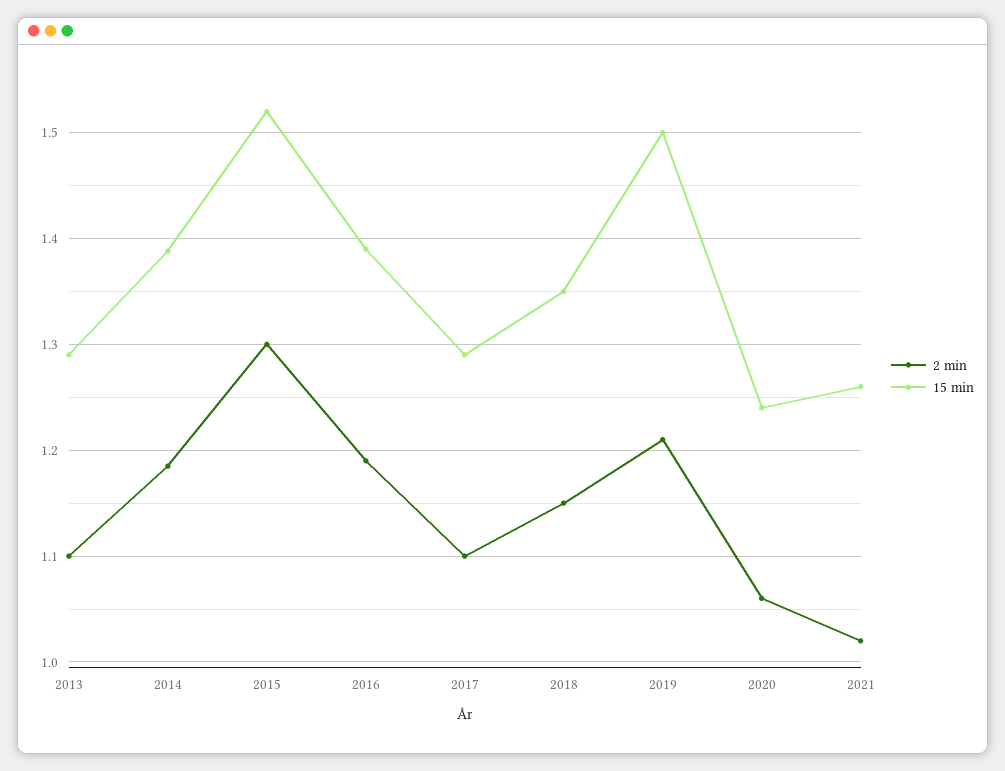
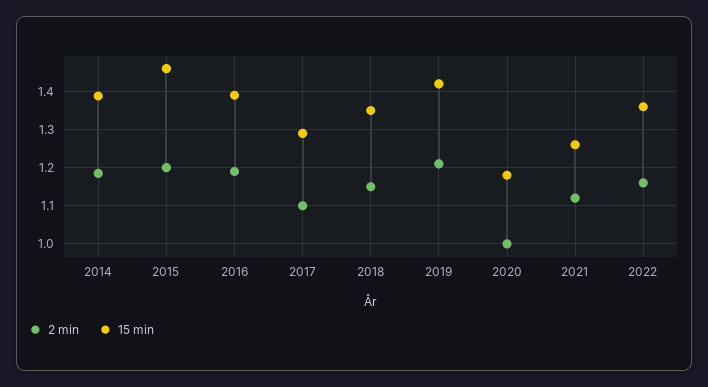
2 min, 2013: 1.1 -> none
15 min, 2013: 1.29 -> none
2 min, 2015: 1.3 -> 1.2
15 min, 2015: 1.52 -> 1.46
15 min, 2019: 1.5 -> 1.42
2 min, 2020: 1.06 -> 1
15 min, 2020: 1.24 -> 1.18
2 min, 2021: 1.02 -> 1.12
2 min, 2022: none -> 1.16
15 min, 2022: none -> 1.36

